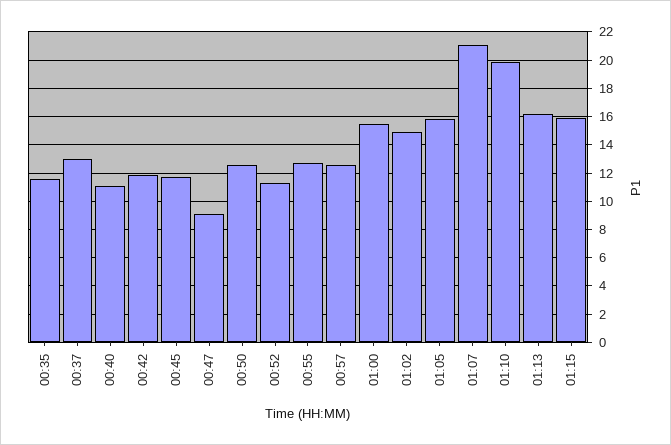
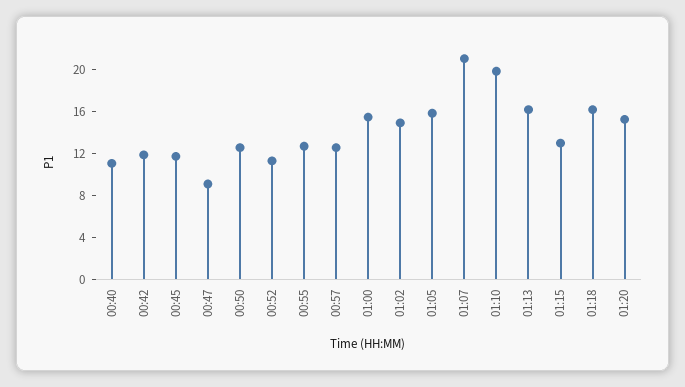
00:35: 11.5 -> none
00:37: 13 -> none
01:15: 16 -> 13
01:18: none -> 16
01:20: none -> 15

